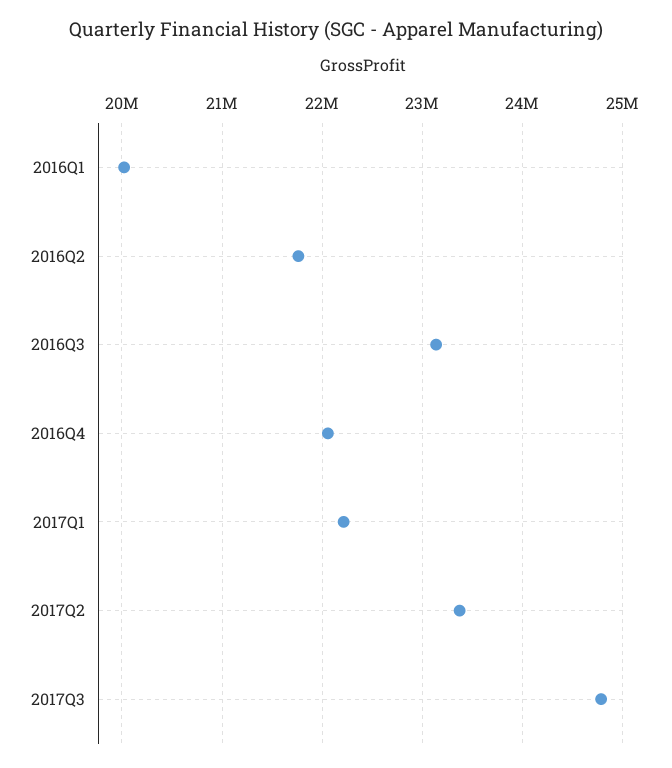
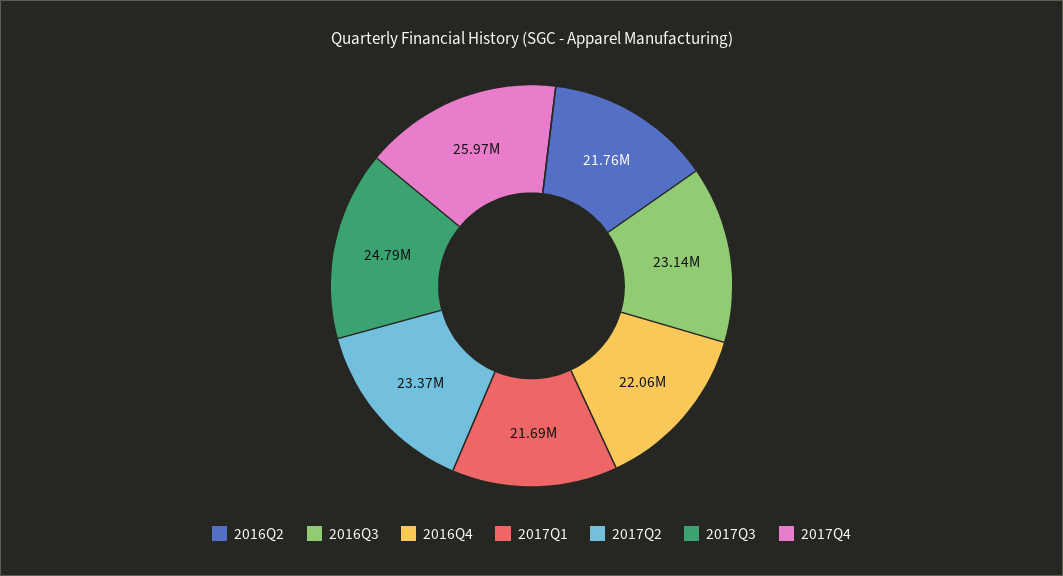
2016Q1: 20000000 -> none
2017Q1: 22200000 -> 21690000
2017Q4: none -> 25970000

